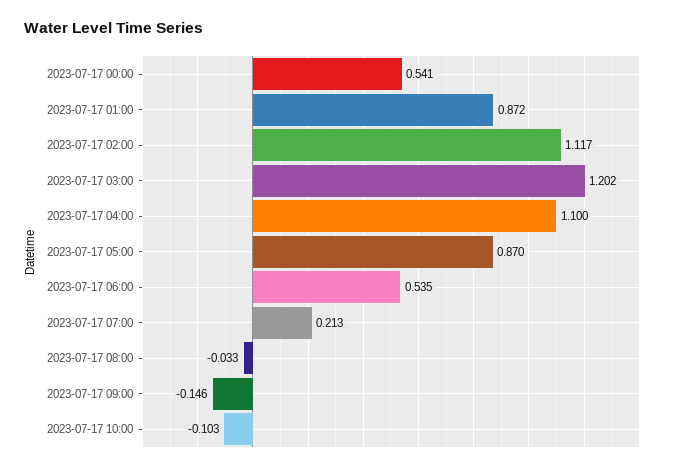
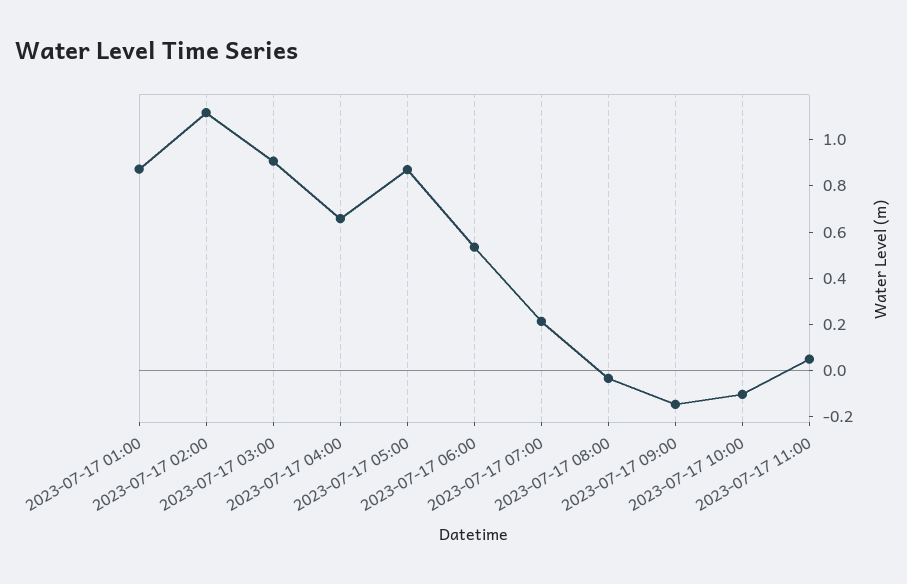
2023-07-17 00:00: 0.541 -> none
2023-07-17 03:00: 1.202 -> 0.9
2023-07-17 04:00: 1.1 -> 0.65
2023-07-17 11:00: none -> 0.05

